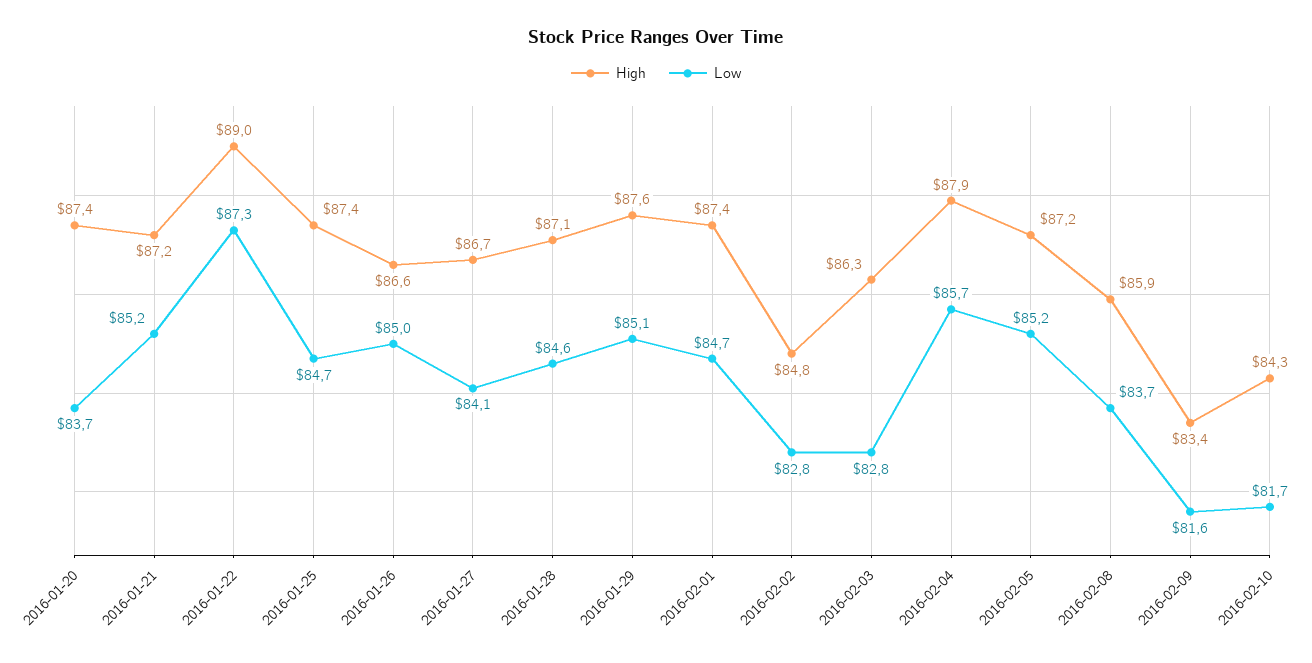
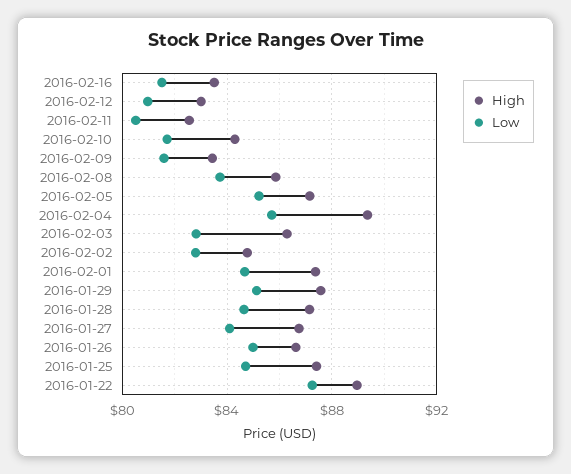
High, 2016-01-20: 87.4 -> none
Low, 2016-01-20: 83.7 -> none
High, 2016-01-21: 87.2 -> none
Low, 2016-01-21: 85.2 -> none
High, 2016-02-04: 87.9 -> 89.5
High, 2016-02-16: none -> 83.5
Low, 2016-02-16: none -> 81.5
High, 2016-02-12: none -> 83
Low, 2016-02-12: none -> 81
High, 2016-02-11: none -> 82.5
Low, 2016-02-11: none -> 80.5

